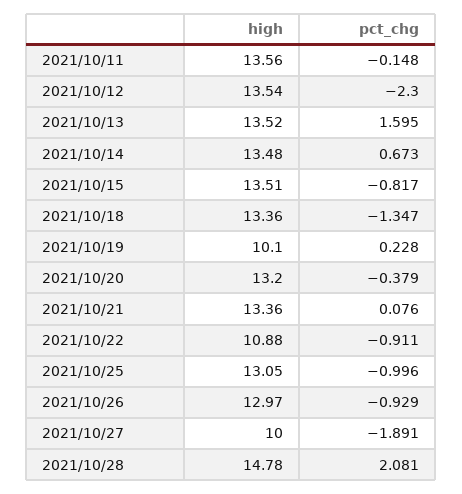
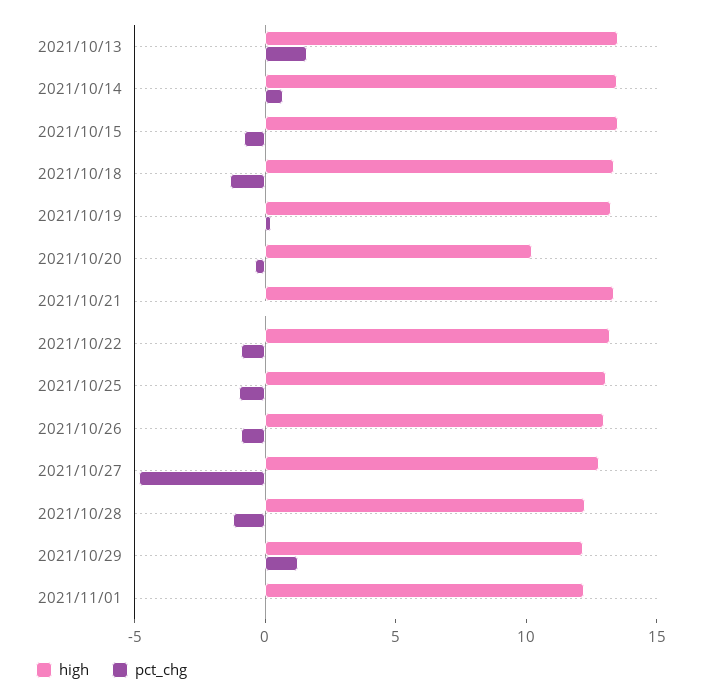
high, 2021/10/11: 13.56 -> none
pct_chg, 2021/10/11: -0.148 -> none
high, 2021/10/12: 13.54 -> none
pct_chg, 2021/10/12: -2.3 -> none
high, 2021/10/19: 10.1 -> 13
high, 2021/10/20: 13.2 -> 10
high, 2021/10/22: 10.88 -> 13
high, 2021/10/27: 10 -> 13
pct_chg, 2021/10/27: -1.891 -> -5
high, 2021/10/28: 14.78 -> 12
pct_chg, 2021/10/28: 2.081 -> -1
high, 2021/10/29: none -> 12
pct_chg, 2021/10/29: none -> 1
high, 2021/11/01: none -> 12
pct_chg, 2021/11/01: none -> 0

